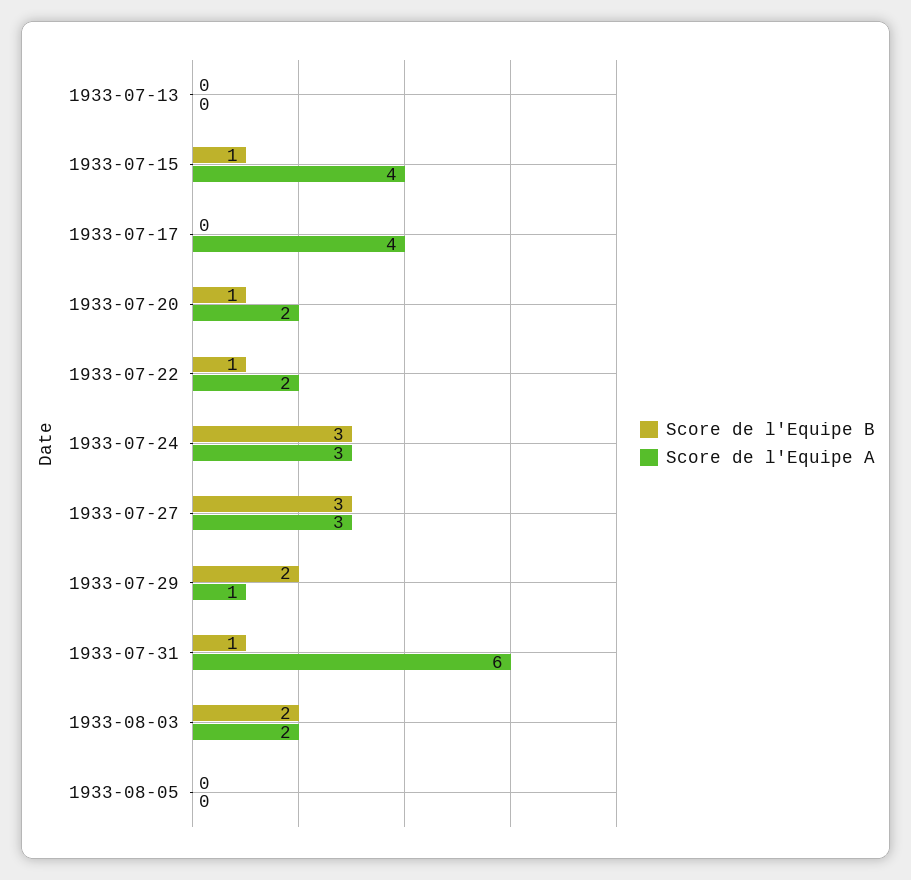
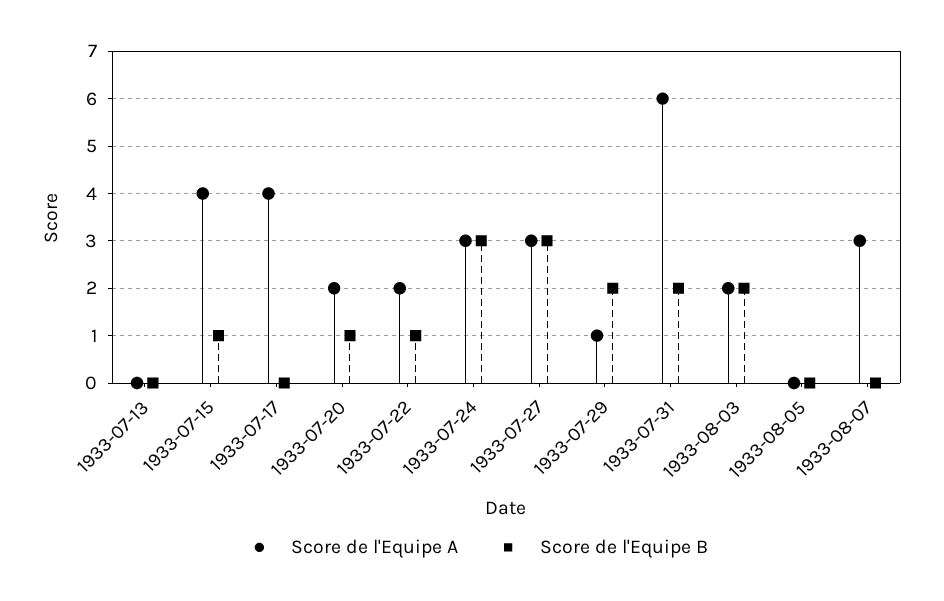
Score de l'Equipe B, 1933-07-31: 1 -> 2
Score de l'Equipe A, 1933-08-07: none -> 3
Score de l'Equipe B, 1933-08-07: none -> 0

